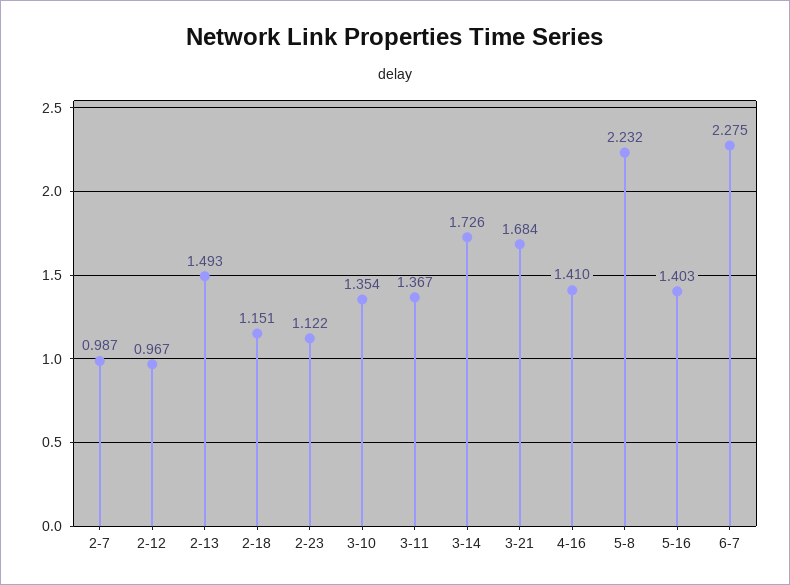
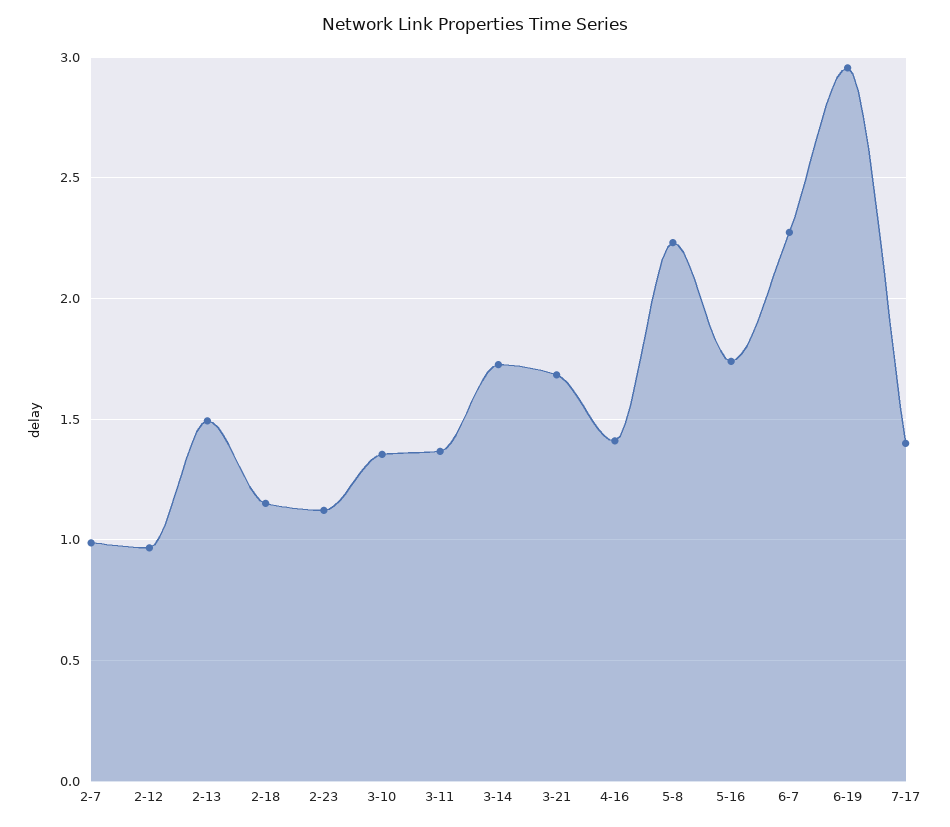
5-16: 1.403 -> 1.75
6-19: none -> 2.95
7-17: none -> 1.4

